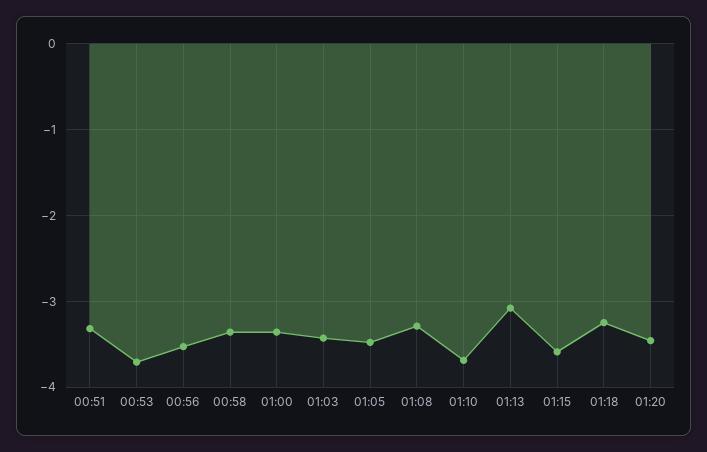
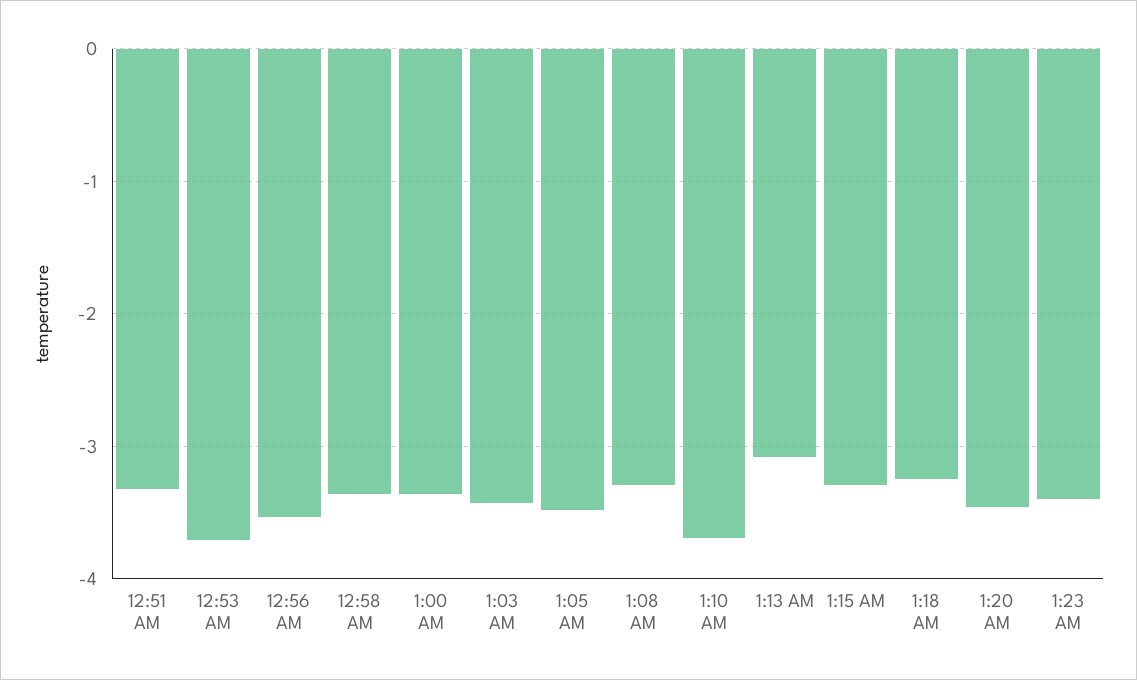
01:15: -3.6 -> -3.3
1:23 AM: none -> -3.4

